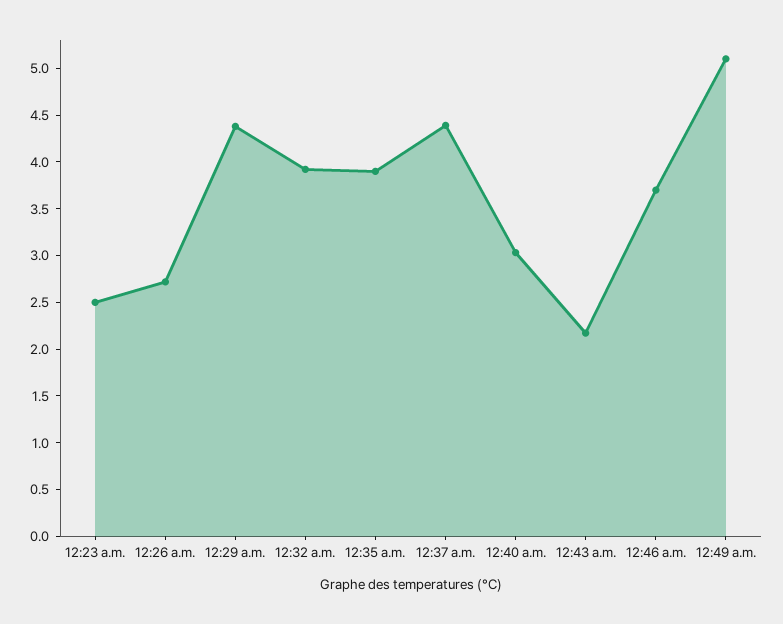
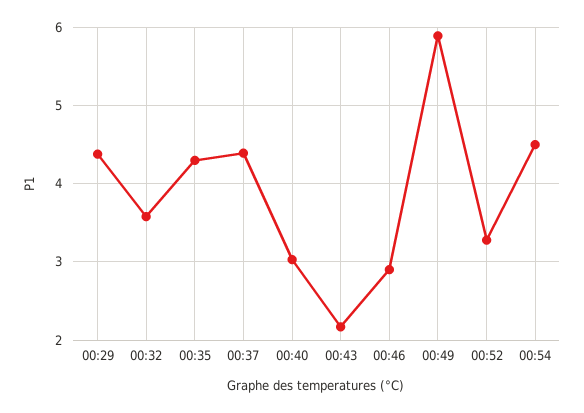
12:23 a.m.: 2.5 -> none
12:26 a.m.: 2.7 -> none
12:32 a.m.: 3.9 -> 3.6
12:35 a.m.: 3.9 -> 4.3
12:46 a.m.: 3.7 -> 2.9
12:49 a.m.: 5.1 -> 5.9
00:52: none -> 3.3
00:54: none -> 4.5

